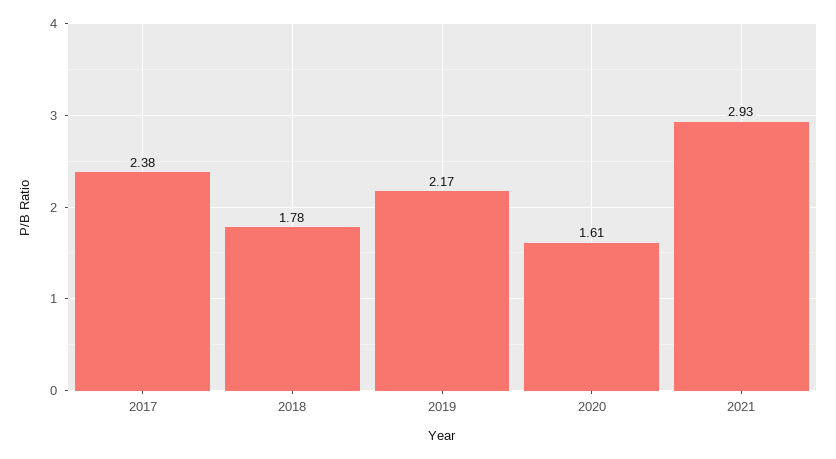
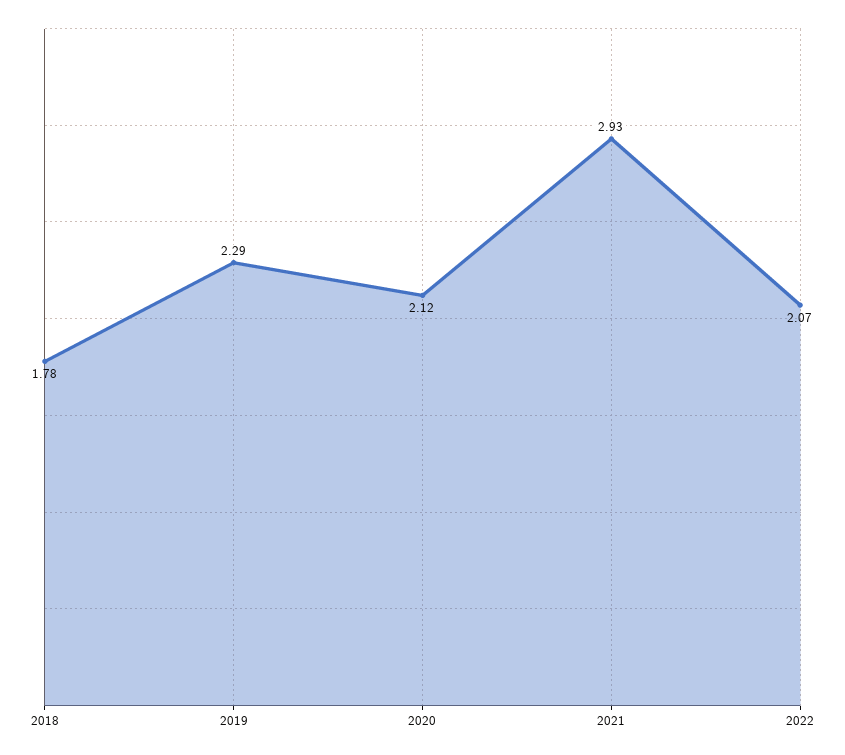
2017: 2.38 -> none
2019: 2.17 -> 2.29
2020: 1.61 -> 2.12
2022: none -> 2.07

